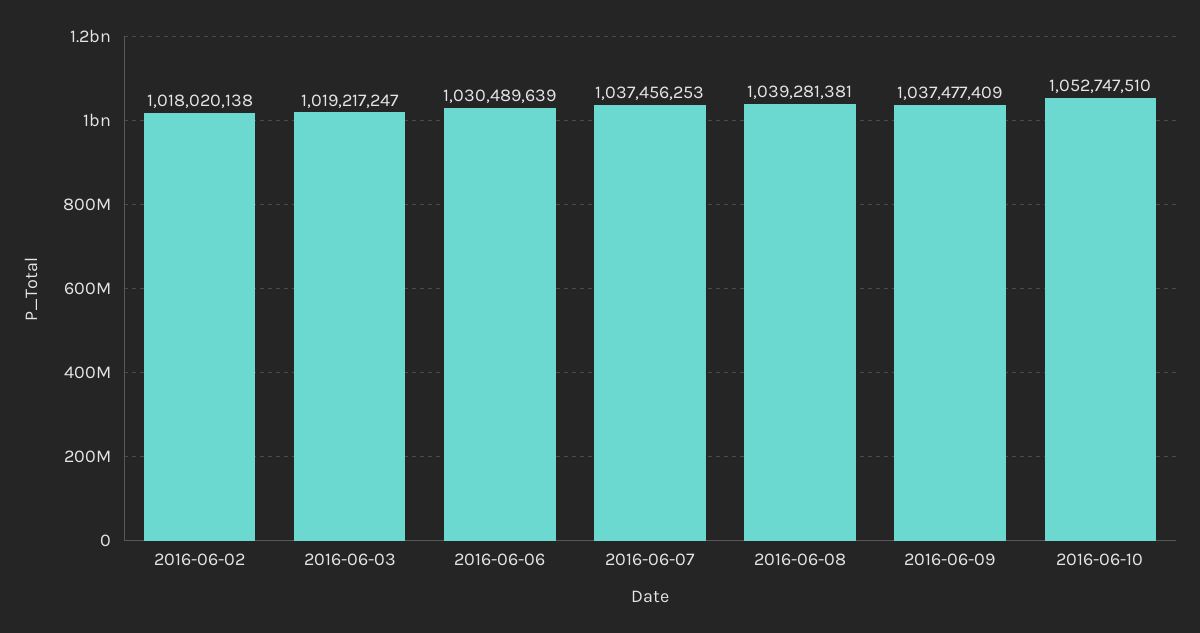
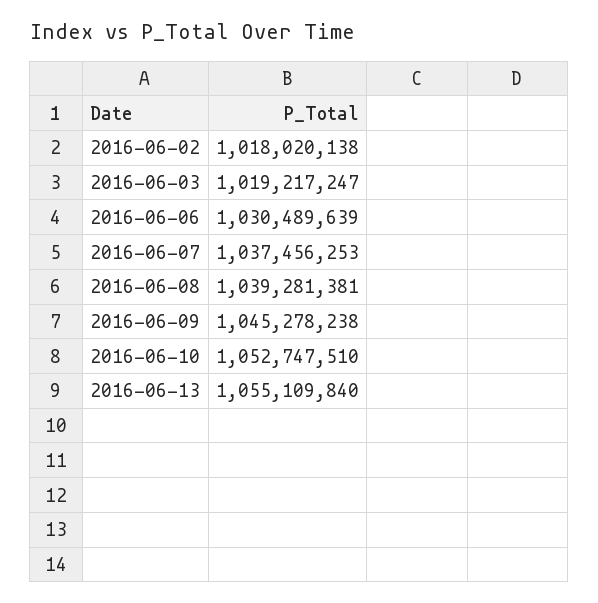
2016-06-09: 1037477409 -> 1045278238
2016-06-13: none -> 1055109840

